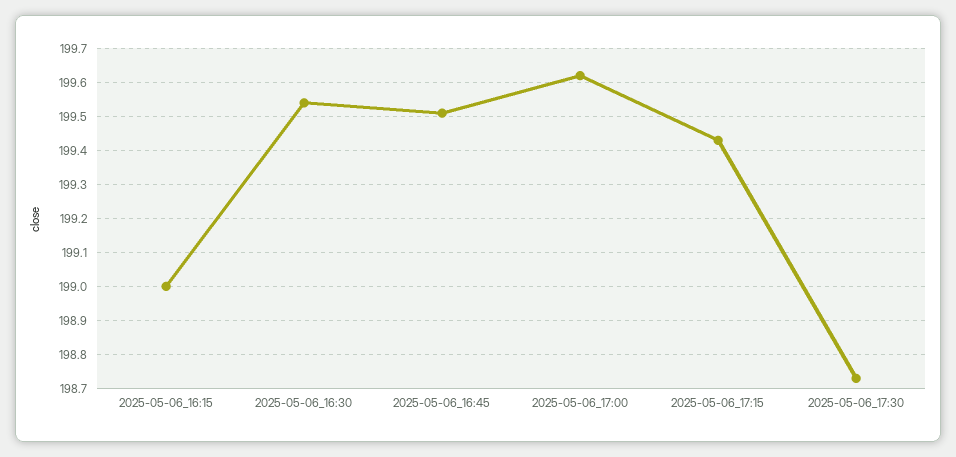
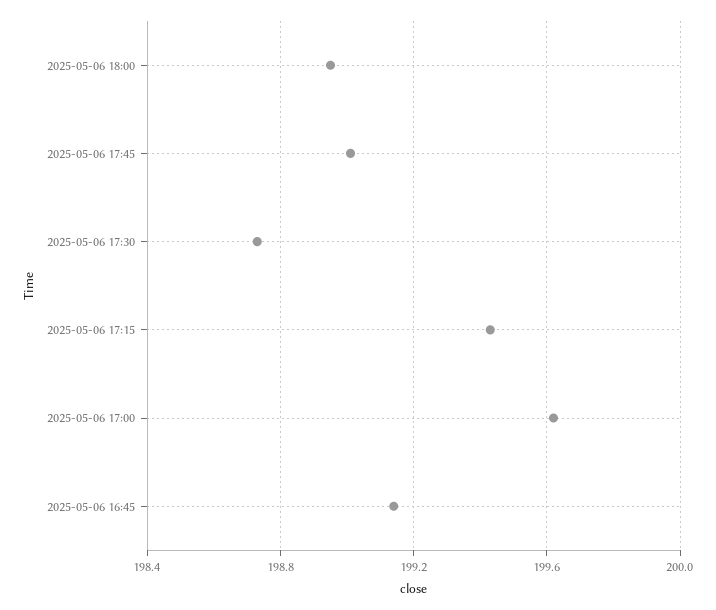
2025-05-06_16:15: 199 -> none
2025-05-06_16:30: 199.55 -> none
2025-05-06_16:45: 199.5 -> 199.15
2025-05-06 18:00: none -> 198.95
2025-05-06 17:45: none -> 199

